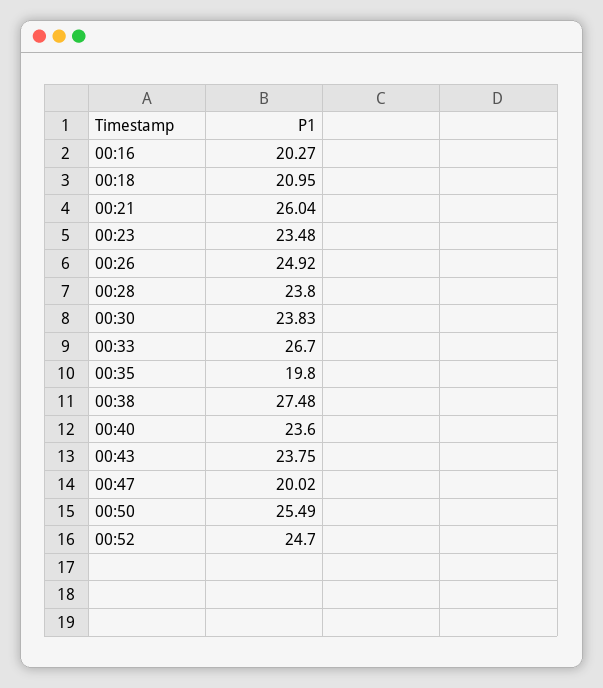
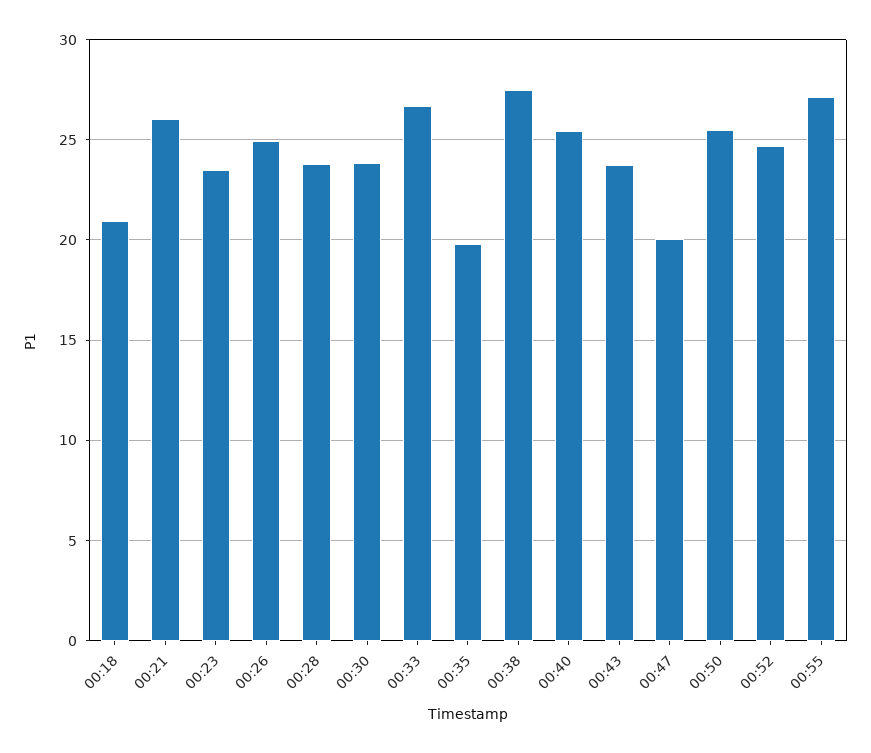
00:16: 20.27 -> none
00:40: 23.6 -> 25.5
00:55: none -> 27

